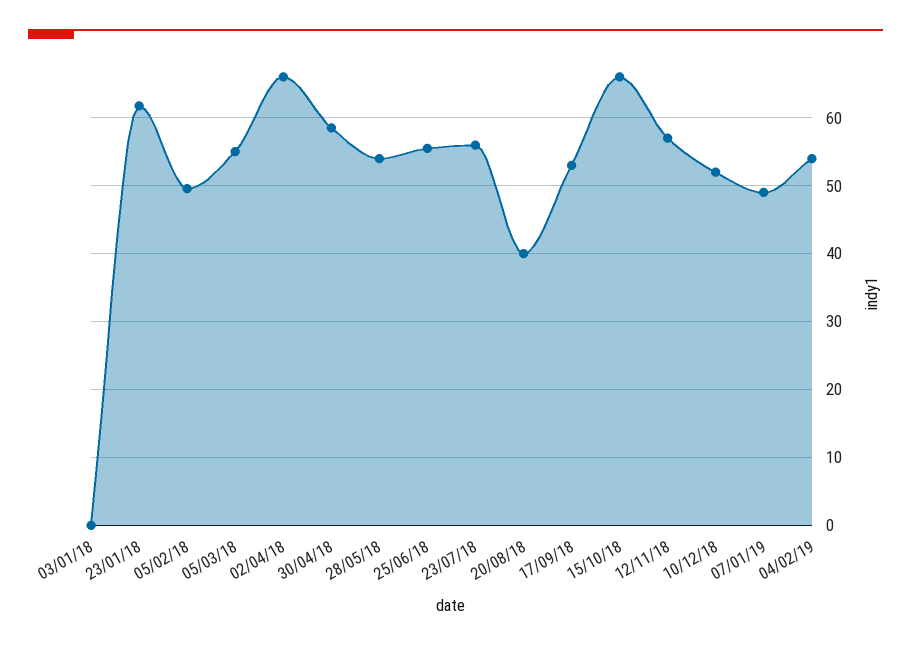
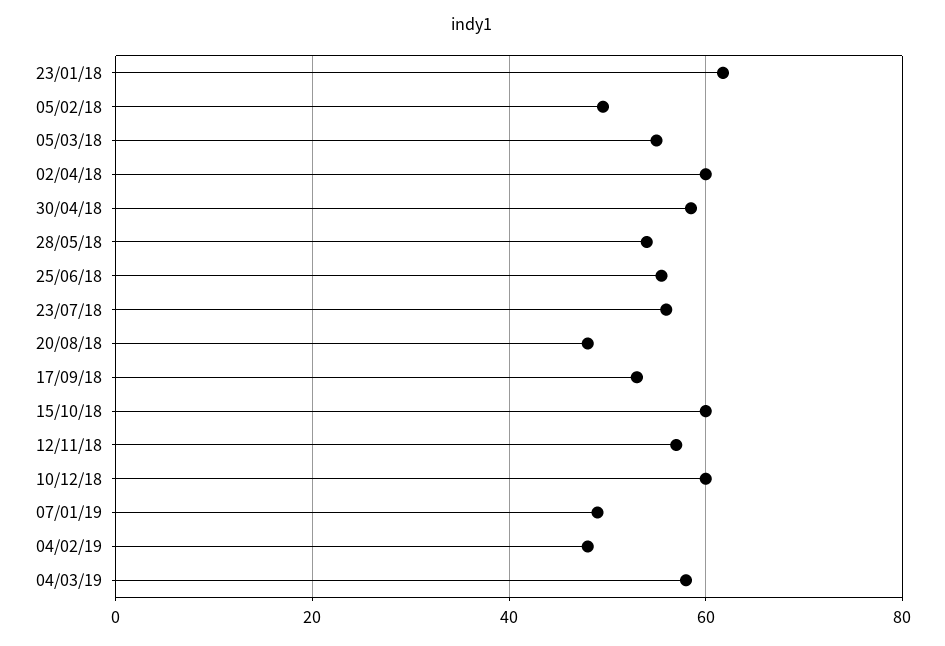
03/01/18: 0 -> none
02/04/18: 66 -> 60
20/08/18: 40 -> 48
15/10/18: 66 -> 60
10/12/18: 52 -> 60
04/02/19: 54 -> 48
04/03/19: none -> 58

